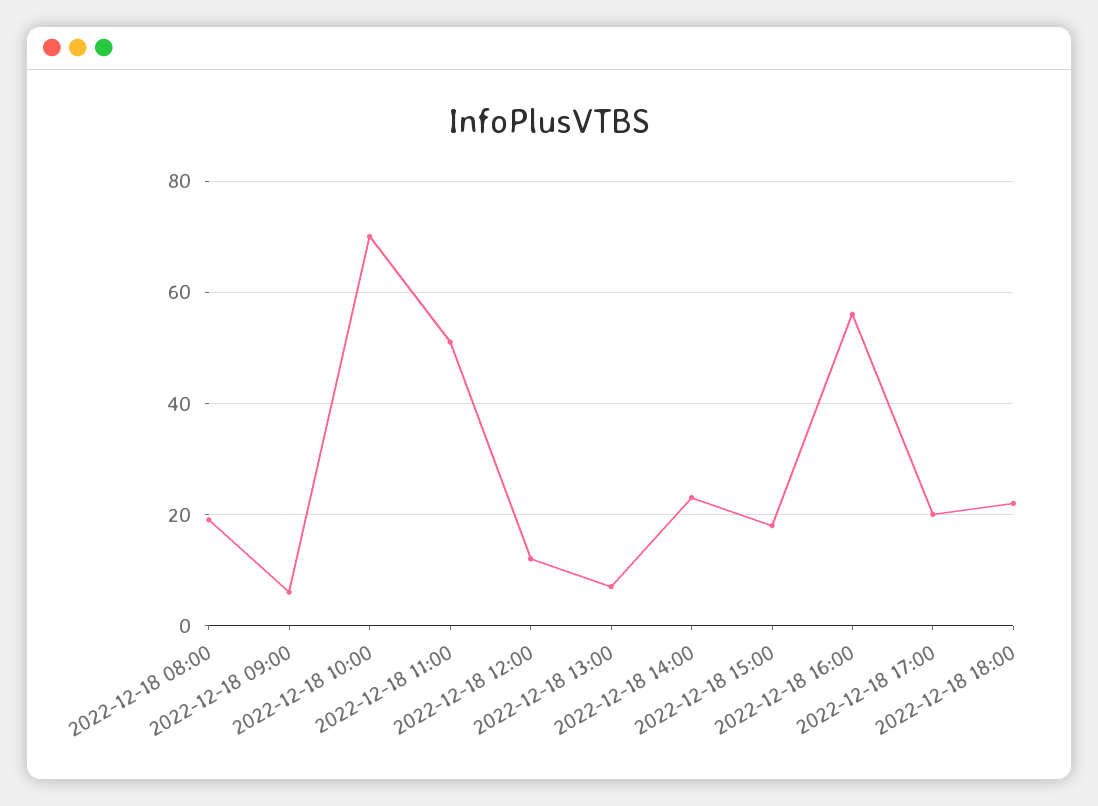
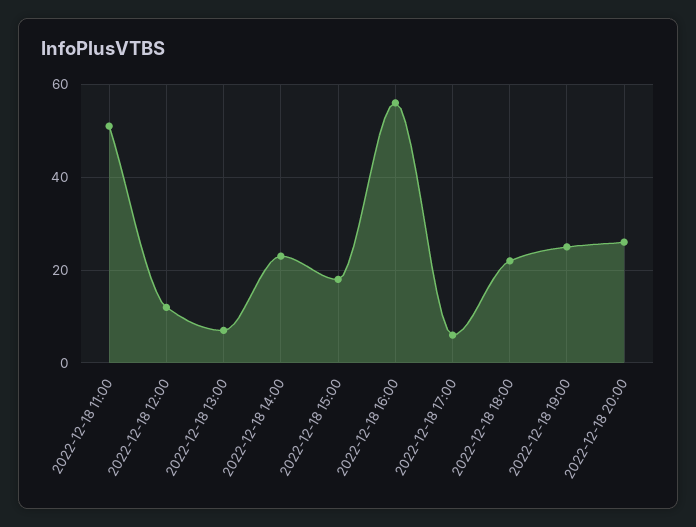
2022-12-18 08:00: 20 -> none
2022-12-18 09:00: 5 -> none
2022-12-18 10:00: 70 -> none
2022-12-18 17:00: 20 -> 5
2022-12-18 19:00: none -> 25
2022-12-18 20:00: none -> 25

